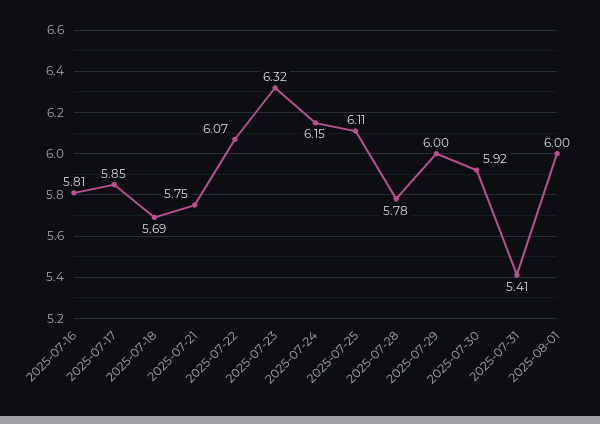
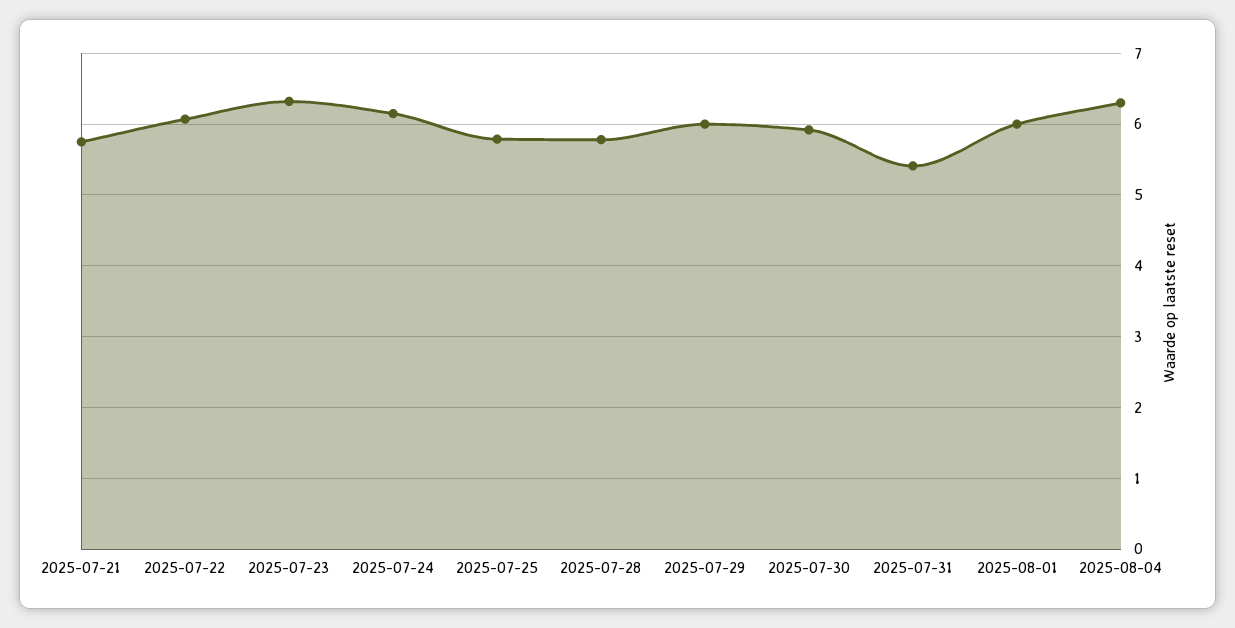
2025-07-16: 5.81 -> none
2025-07-17: 5.85 -> none
2025-07-18: 5.69 -> none
2025-07-25: 6.11 -> 5.8
2025-08-04: none -> 6.3

